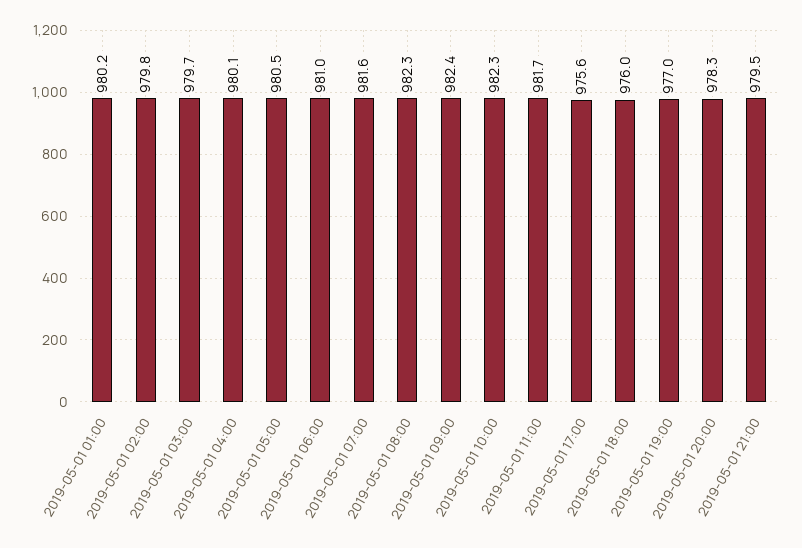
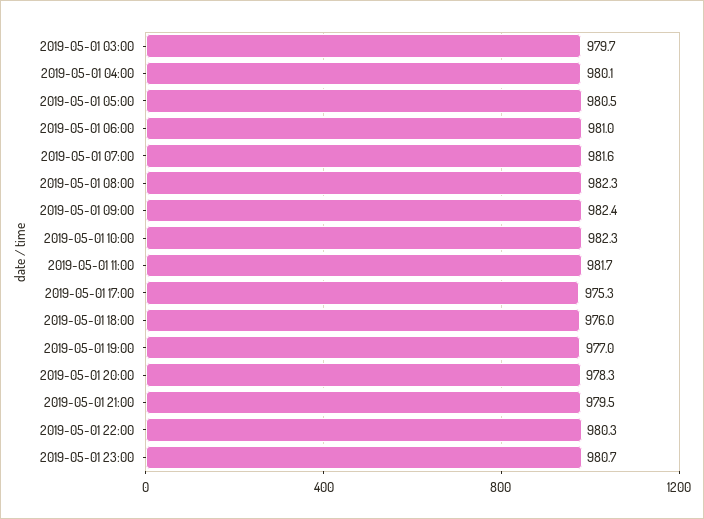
2019-05-01 01:00: 980.2 -> none
2019-05-01 02:00: 979.8 -> none
2019-05-01 17:00: 975.6 -> 975.3
2019-05-01 22:00: none -> 980.3
2019-05-01 23:00: none -> 980.7

